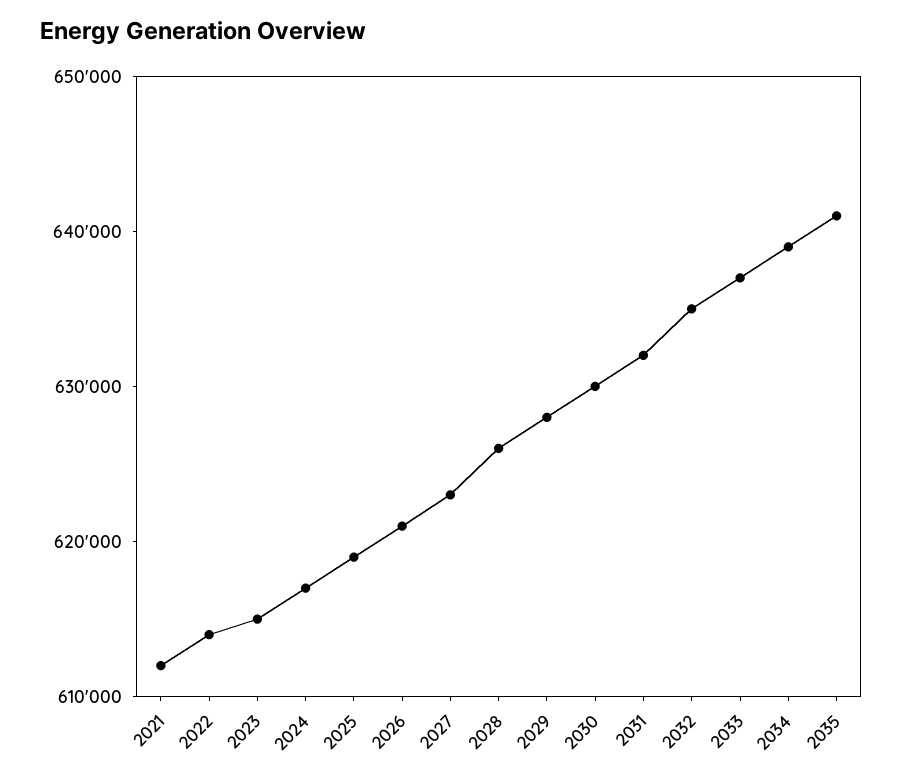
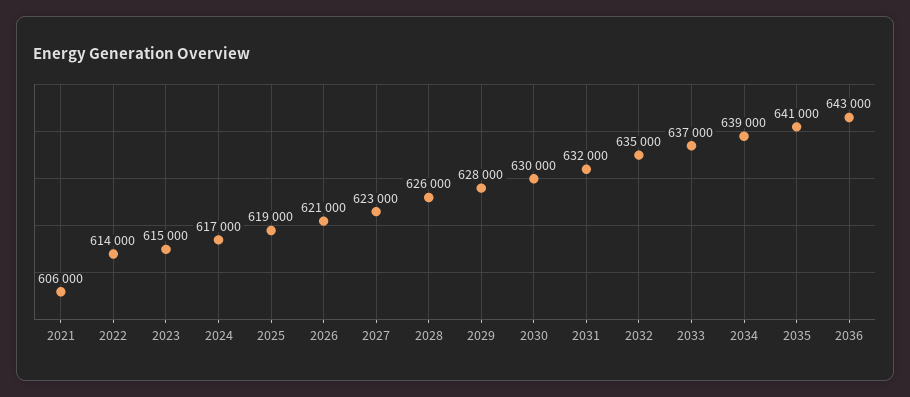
2021: 612000 -> 606000
2036: none -> 643000

